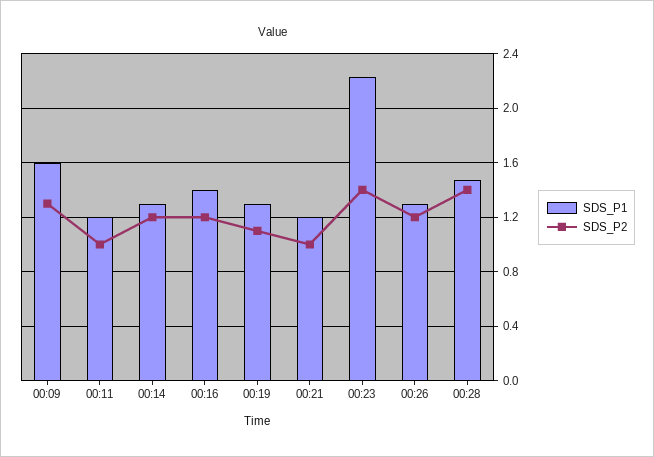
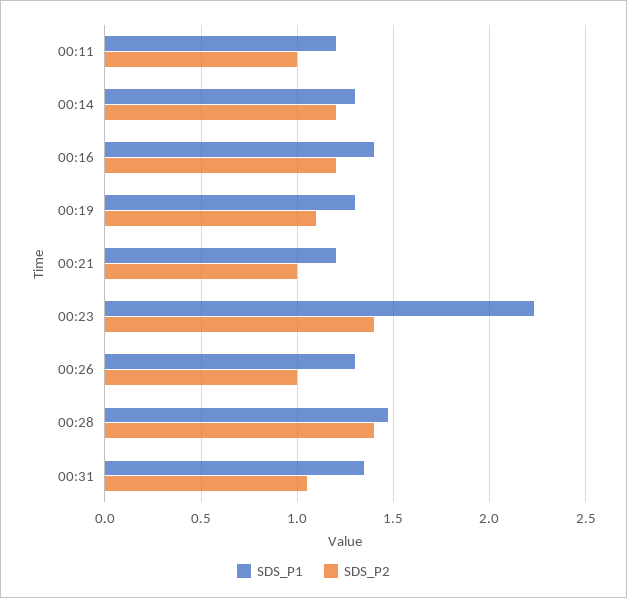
SDS_P1, 00:09: 1.6 -> none
SDS_P2, 00:09: 1.3 -> none
SDS_P2, 00:26: 1.2 -> 1
SDS_P1, 00:31: none -> 1.35
SDS_P2, 00:31: none -> 1.05

